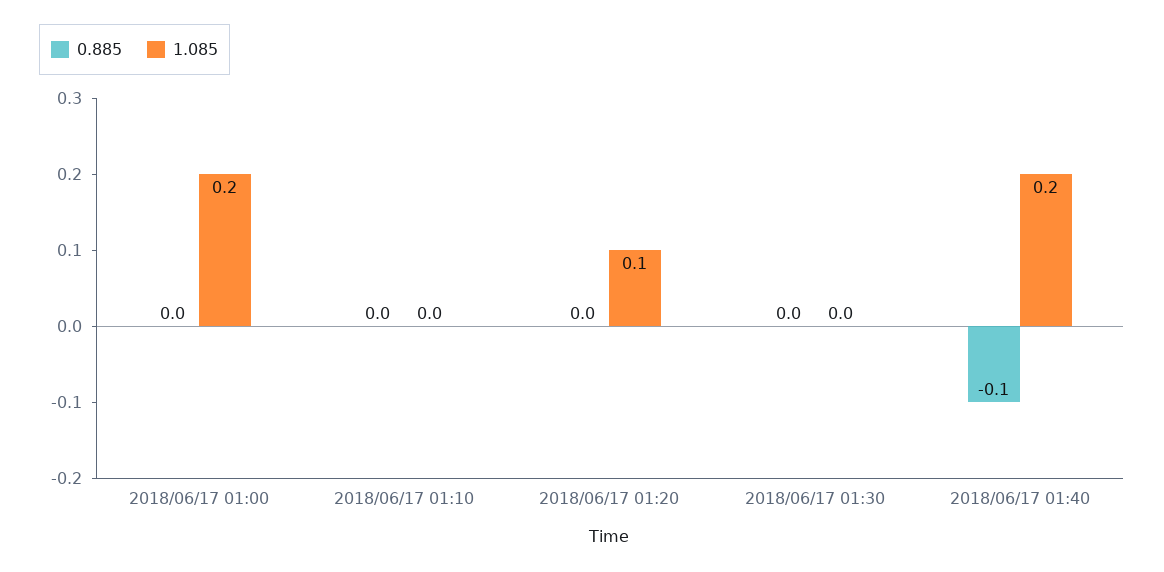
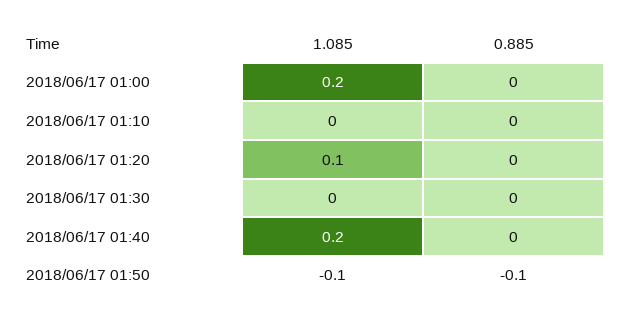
0.885, 2018/06/17 01:40: -0.1 -> 0
1.085, 2018/06/17 01:50: none -> -0.1
0.885, 2018/06/17 01:50: none -> -0.1

